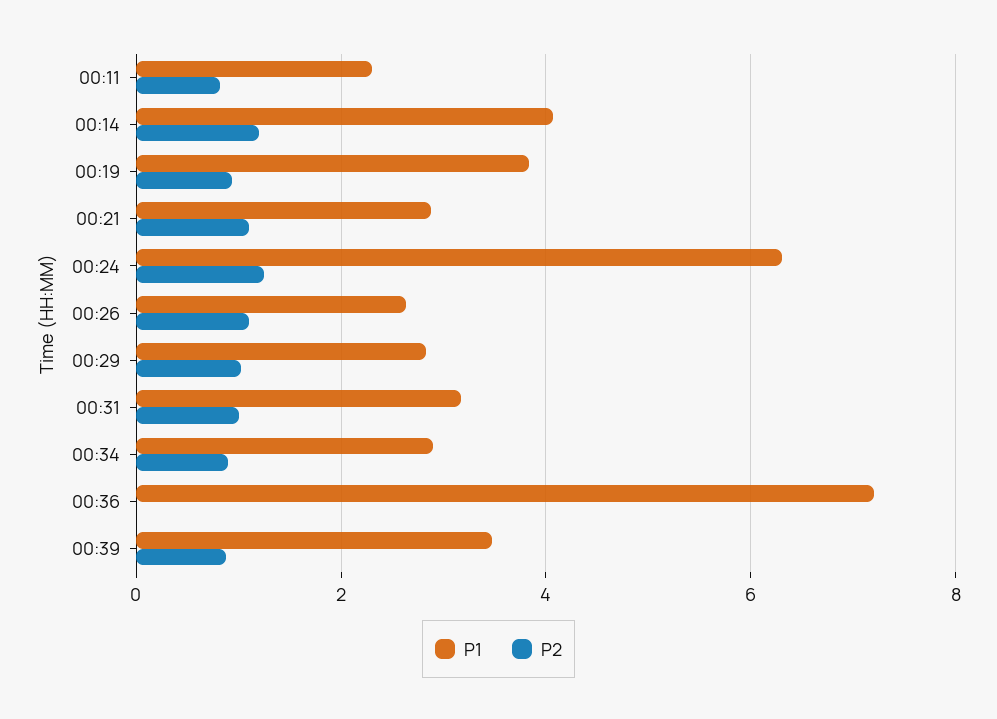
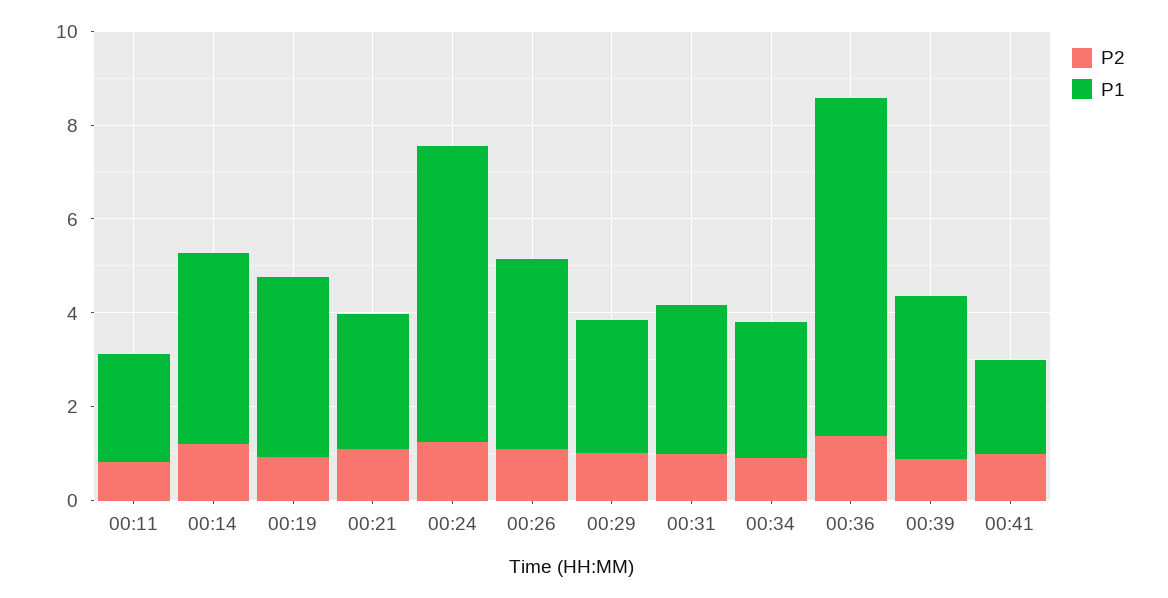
P1, 00:26: 2.6 -> 4
P2, 00:36: 0 -> 1.5
P2, 00:41: none -> 1
P1, 00:41: none -> 2

